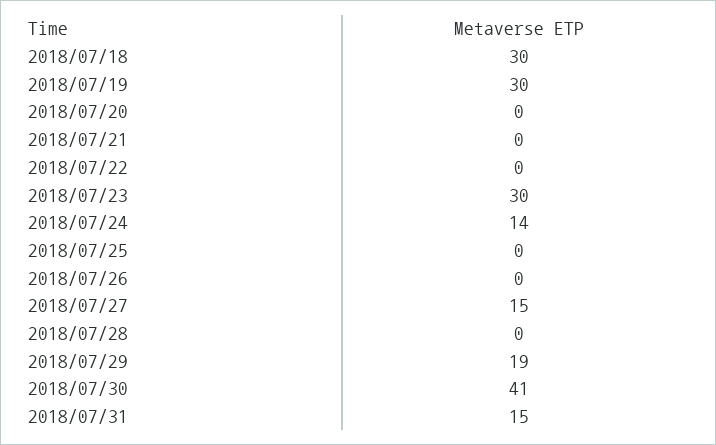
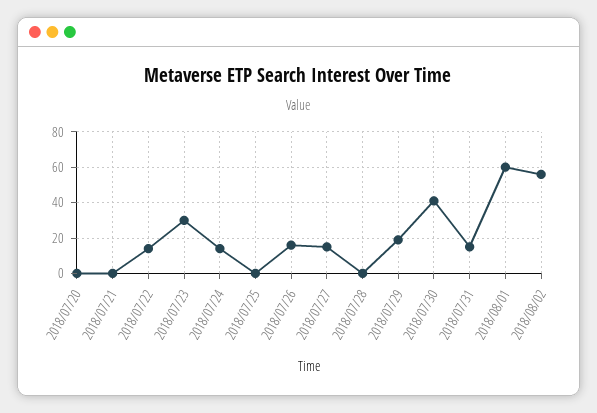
2018/07/18: 30 -> none
2018/07/19: 30 -> none
2018/07/22: 0 -> 15
2018/07/26: 0 -> 15
2018/08/01: none -> 60
2018/08/02: none -> 55

